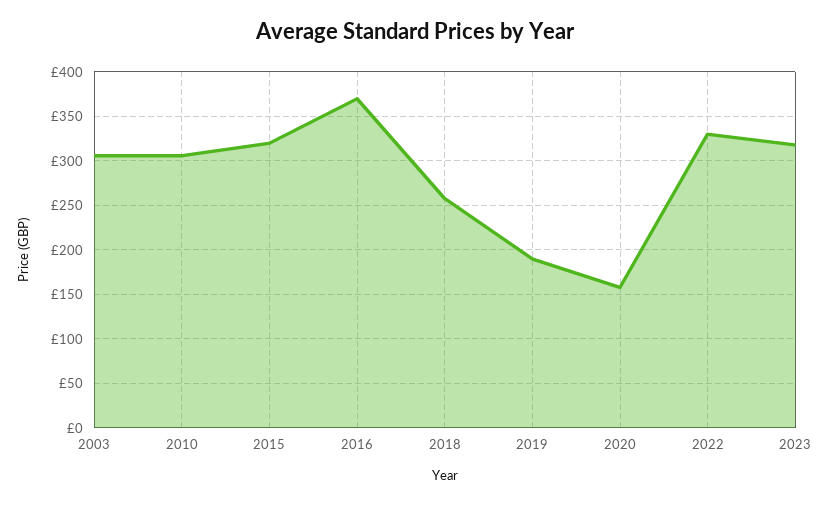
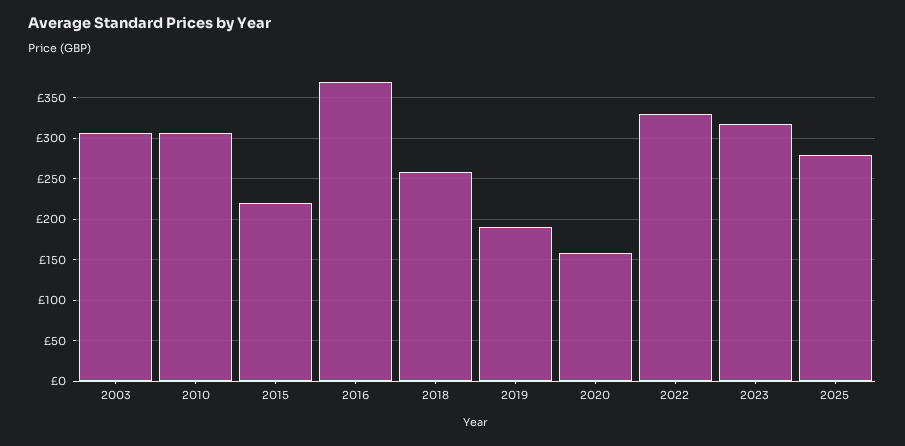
2015: 320 -> 220
2025: none -> 280

